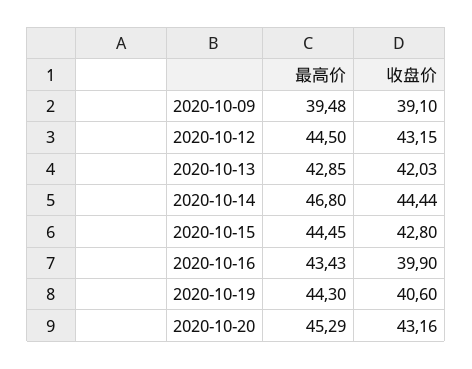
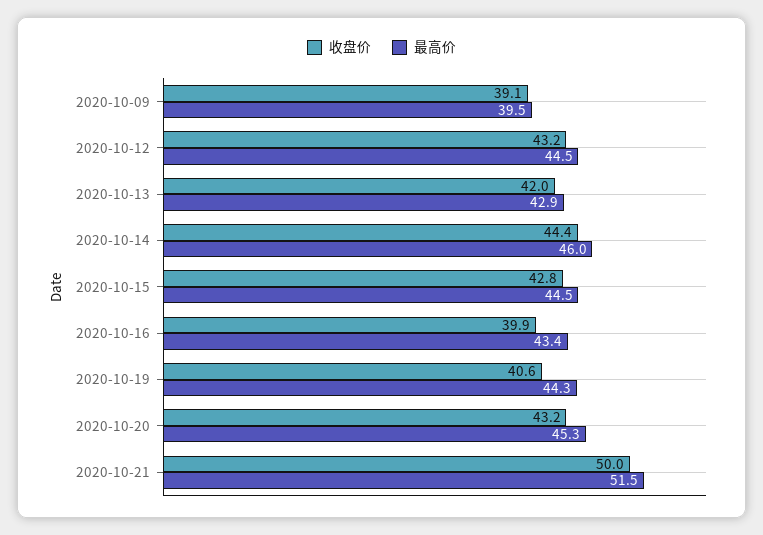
最高价, 2020-10-14: 46.8 -> 46
收盘价, 2020-10-21: none -> 50
最高价, 2020-10-21: none -> 51.5

